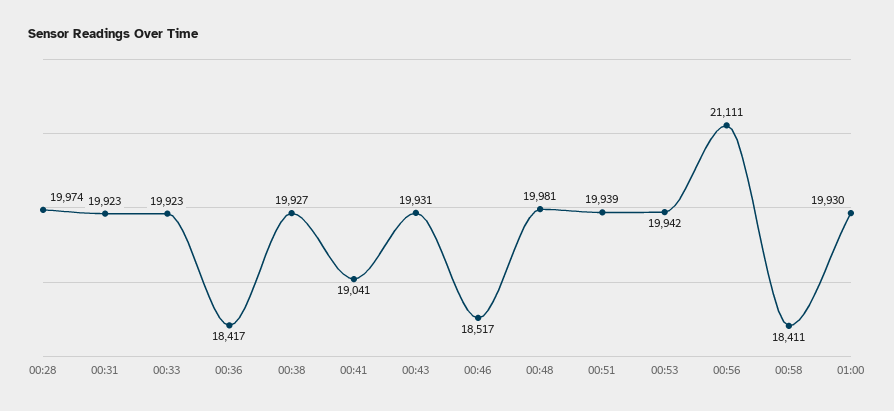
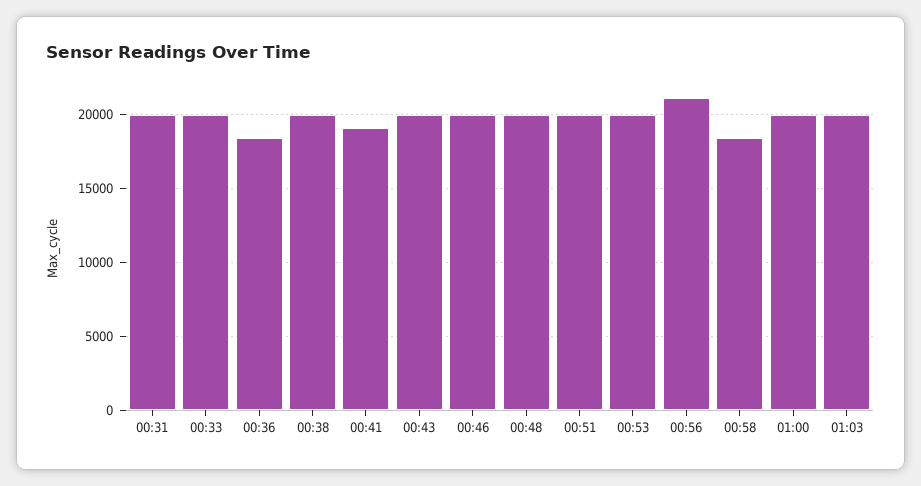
00:28: 19974 -> none
00:46: 18517 -> 20000
01:03: none -> 20000

